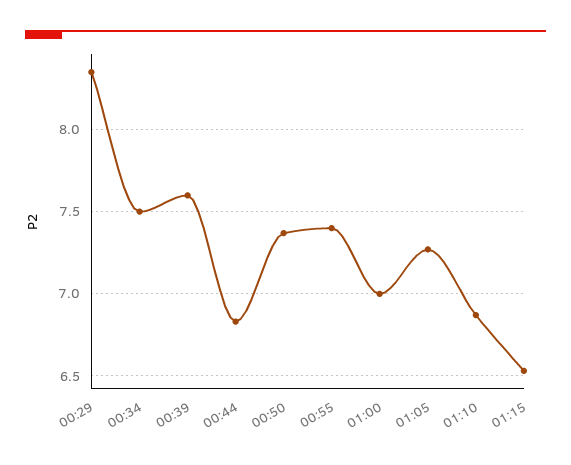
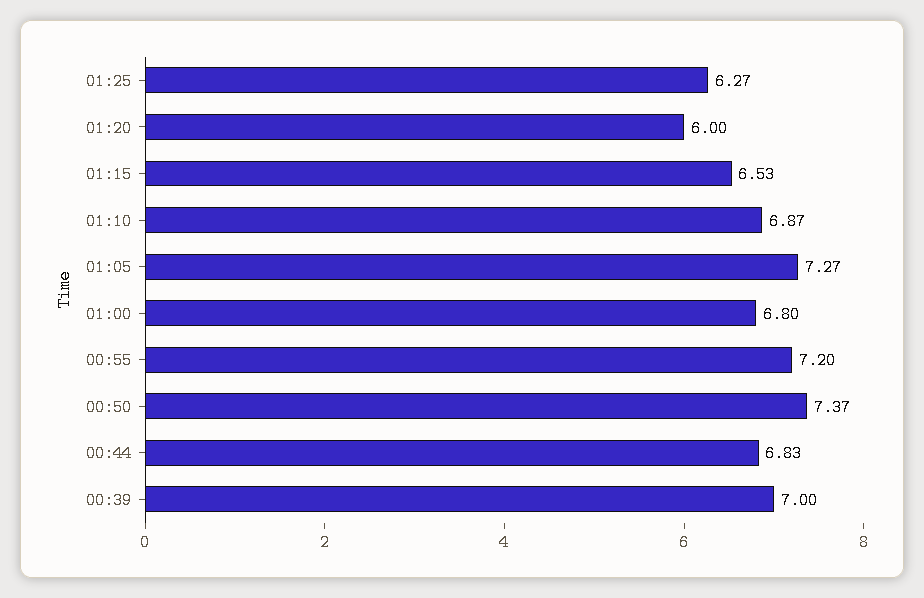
00:29: 8.35 -> none
00:34: 7.5 -> none
00:39: 7.6 -> 7
00:55: 7.4 -> 7.2
01:00: 7 -> 6.8
01:25: none -> 6.27
01:20: none -> 6

